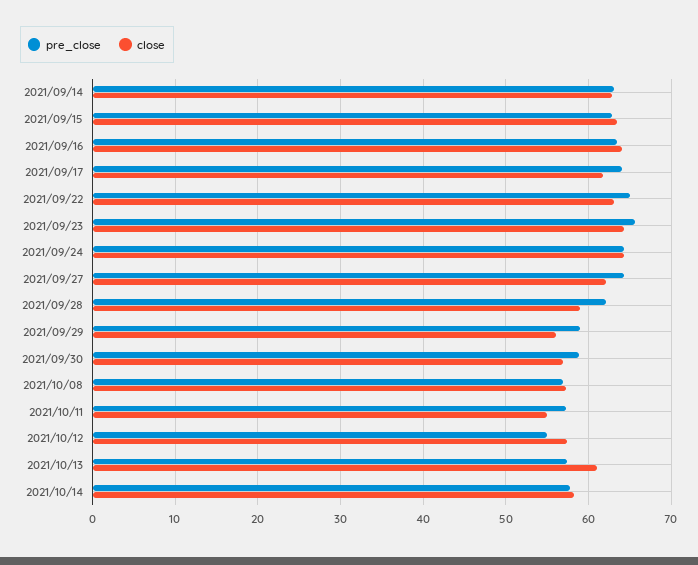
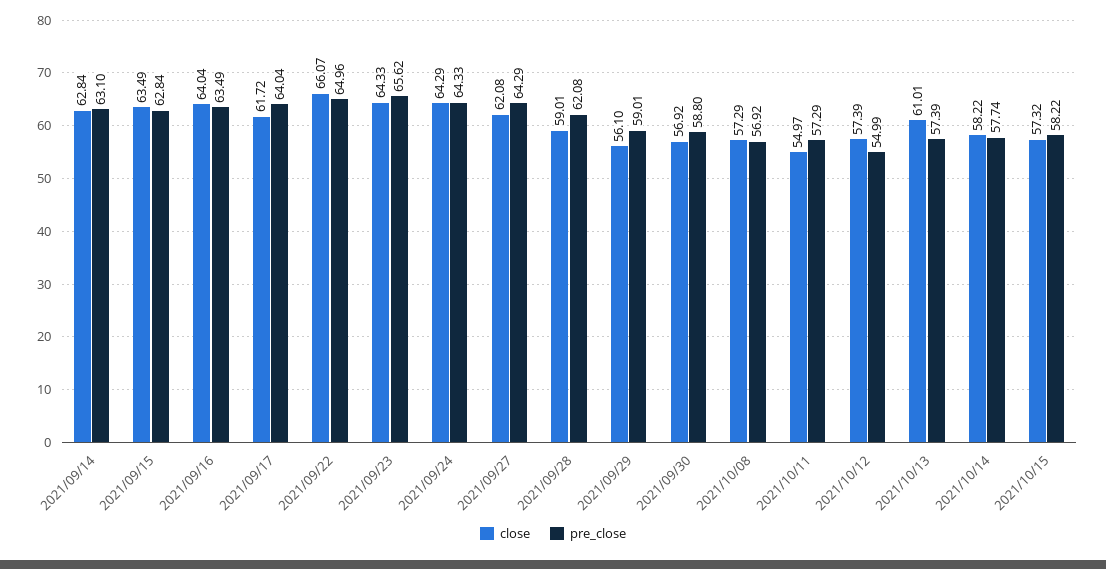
close, 2021/09/22: 63 -> 66.07
close, 2021/10/15: none -> 57.32
pre_close, 2021/10/15: none -> 58.22

